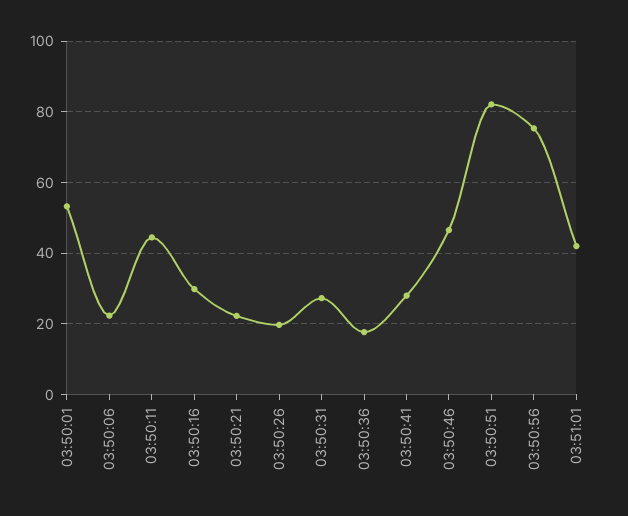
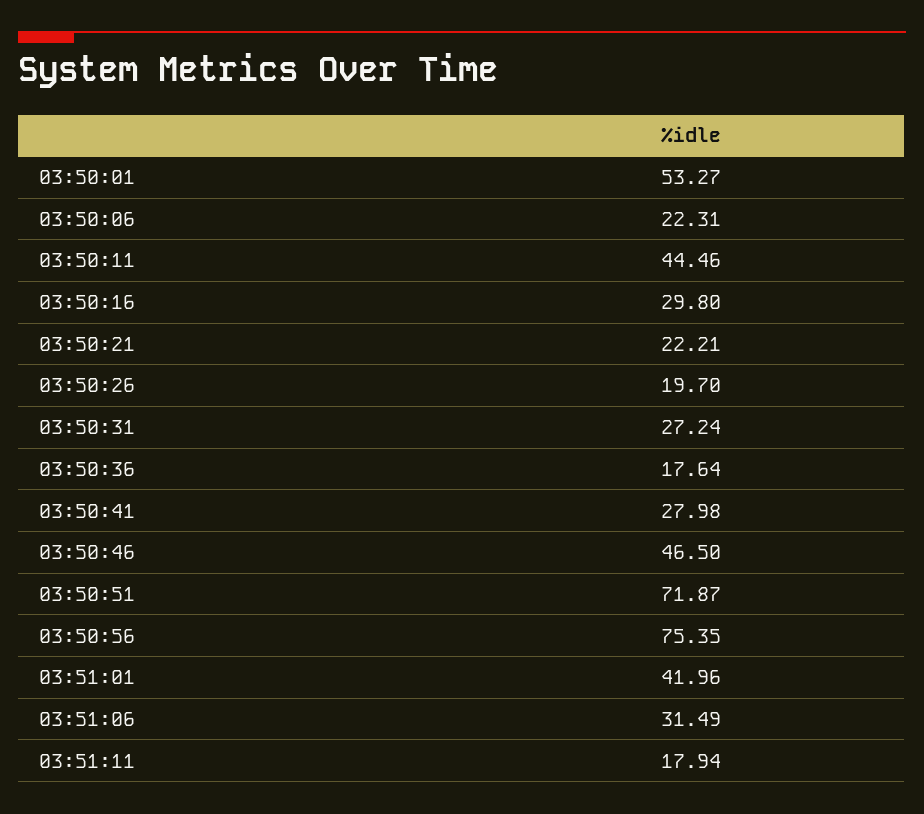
03:50:51: 82 -> 71.87
03:51:06: none -> 31.49
03:51:11: none -> 17.94

